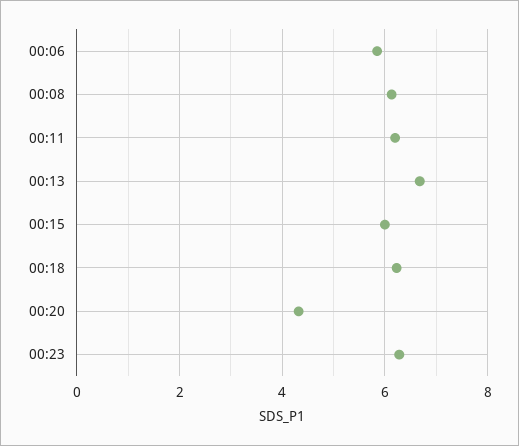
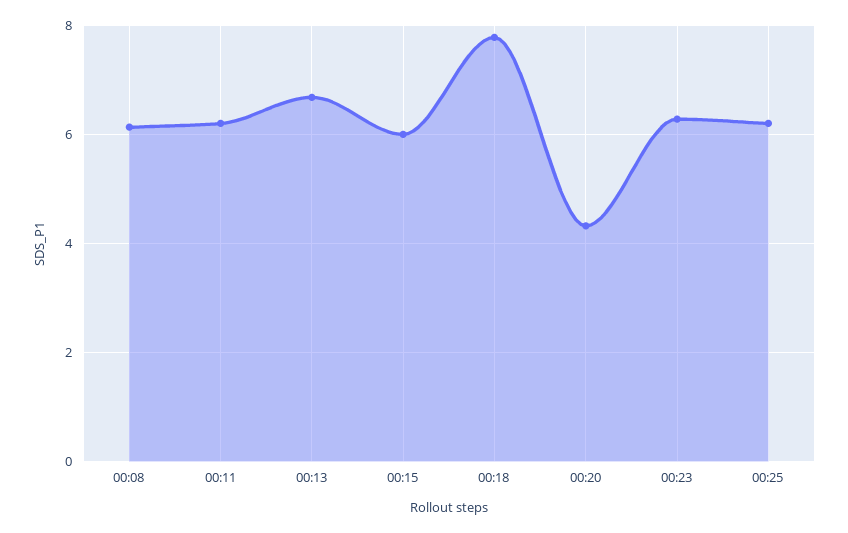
00:06: 5.8 -> none
00:18: 6.2 -> 7.8
00:25: none -> 6.2

